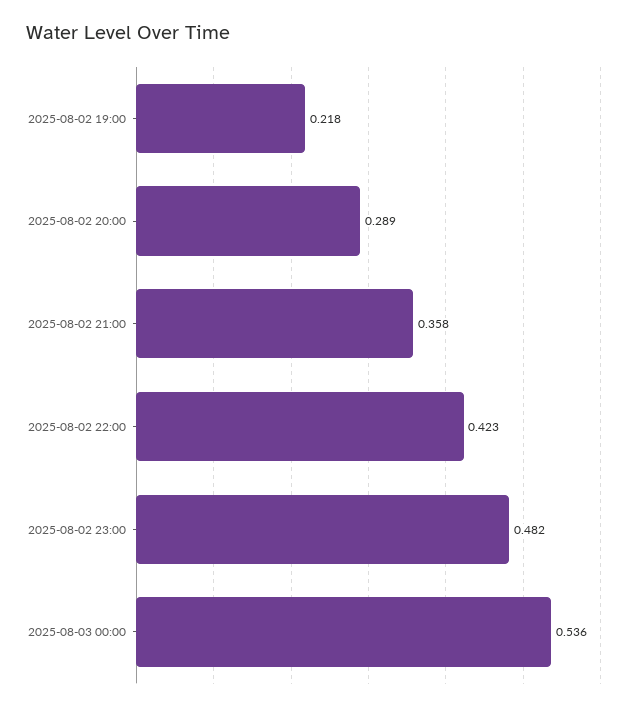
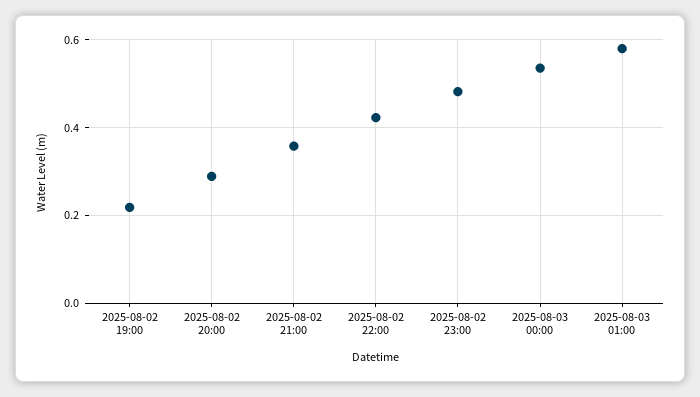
2025-08-03 01:00: none -> 0.58

